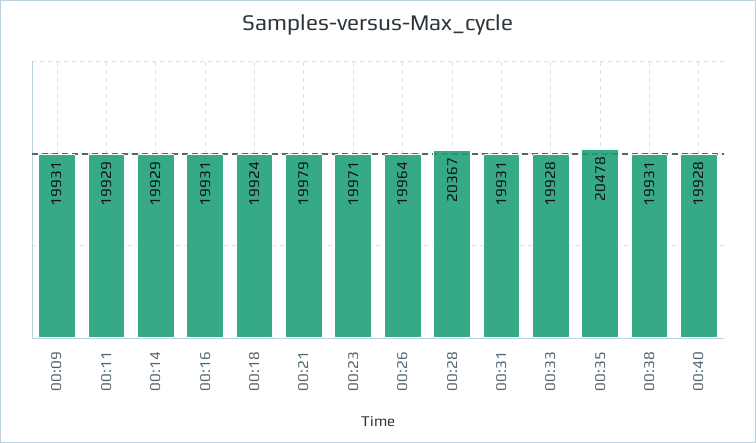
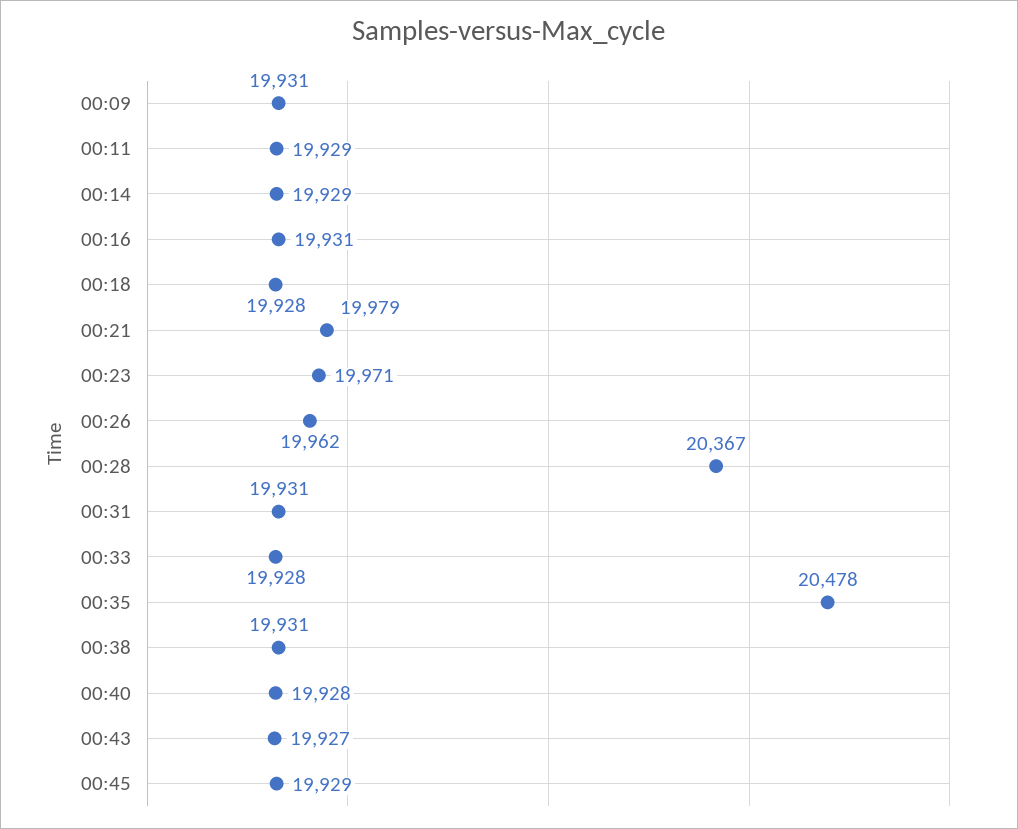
00:18: 19924 -> 19928
00:26: 19964 -> 19962
00:43: none -> 19927
00:45: none -> 19929

